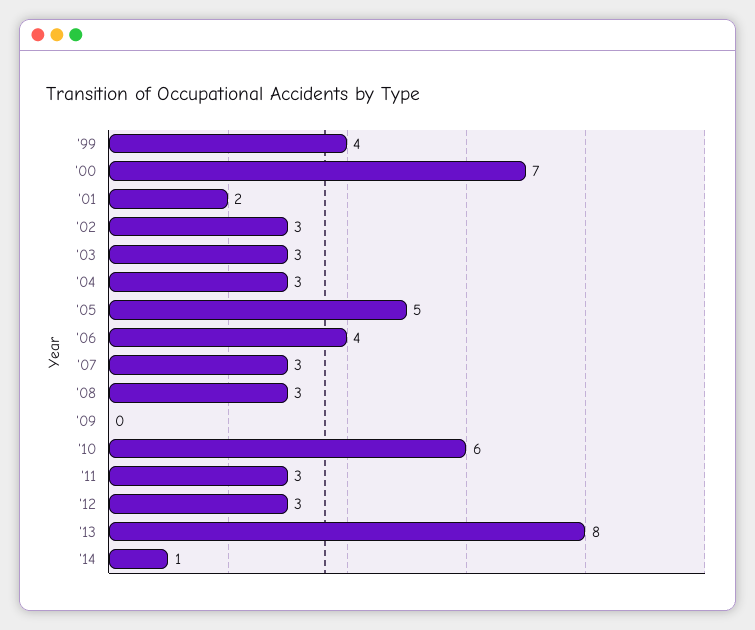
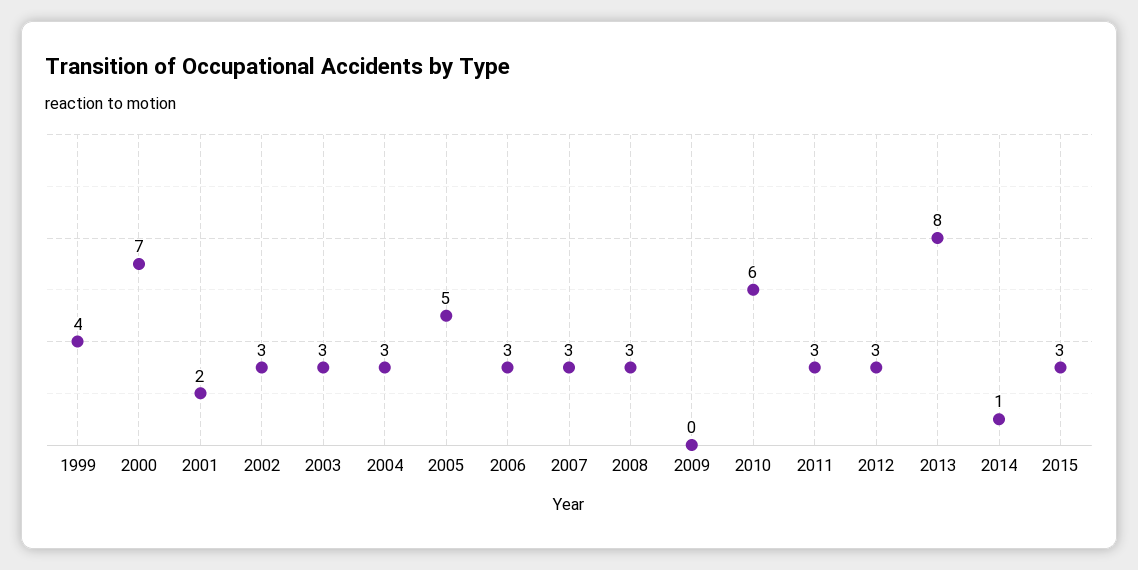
'06: 4 -> 3
2015: none -> 3

